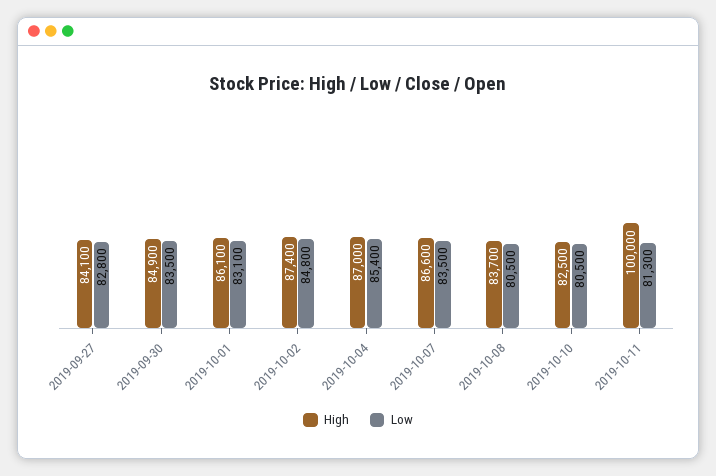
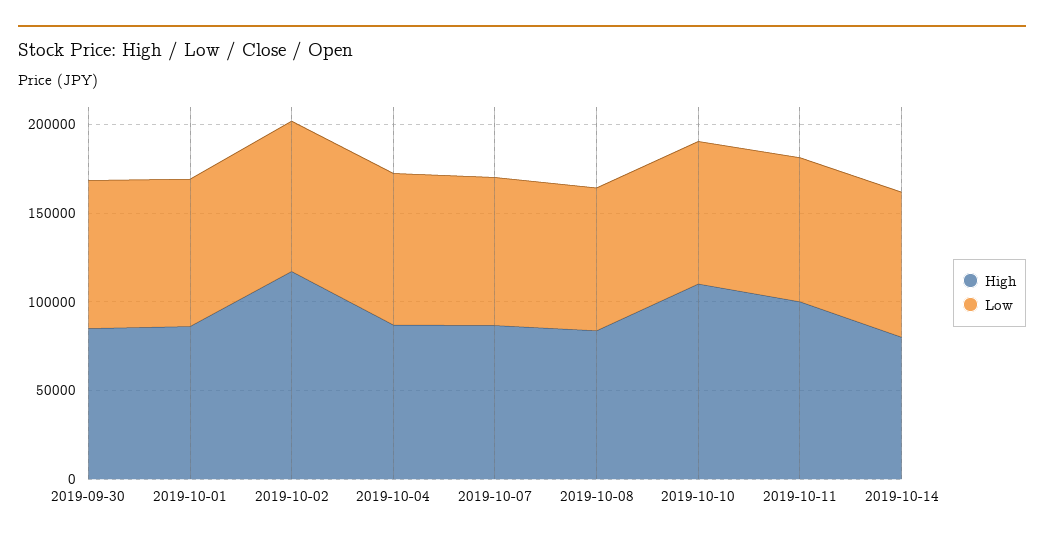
High, 2019-09-27: 84100 -> none
Low, 2019-09-27: 82800 -> none
High, 2019-10-02: 87400 -> 120000
High, 2019-10-10: 82500 -> 110000
High, 2019-10-14: none -> 80000
Low, 2019-10-14: none -> 80000

